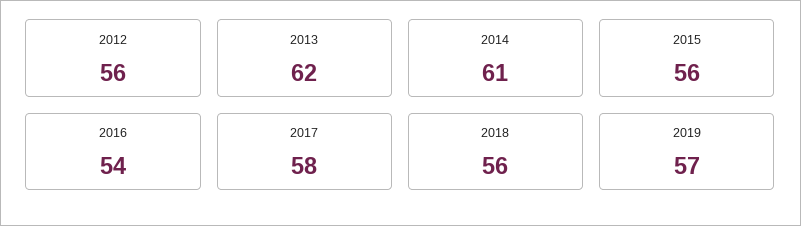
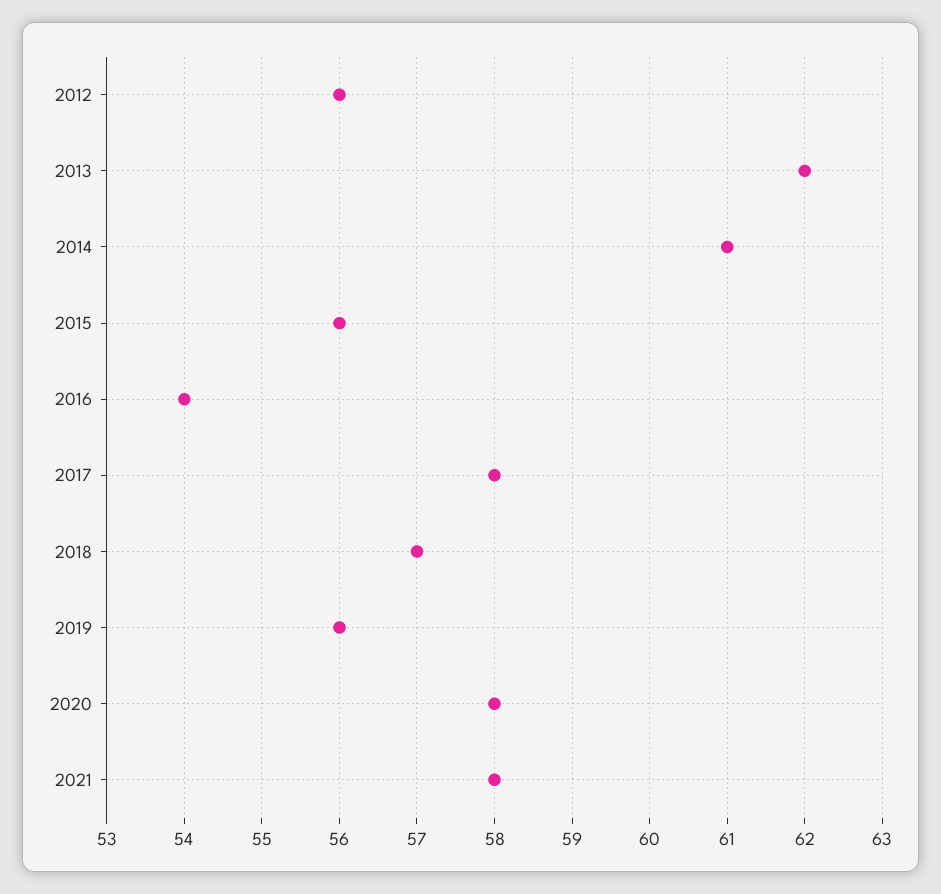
2018: 56 -> 57
2019: 57 -> 56
2020: none -> 58
2021: none -> 58

